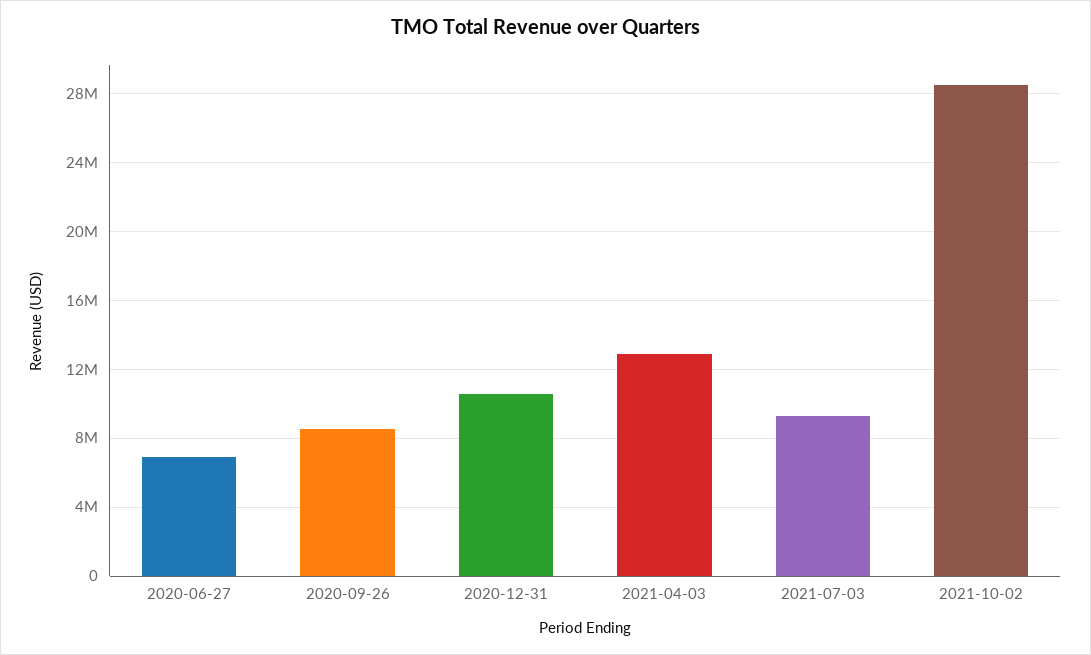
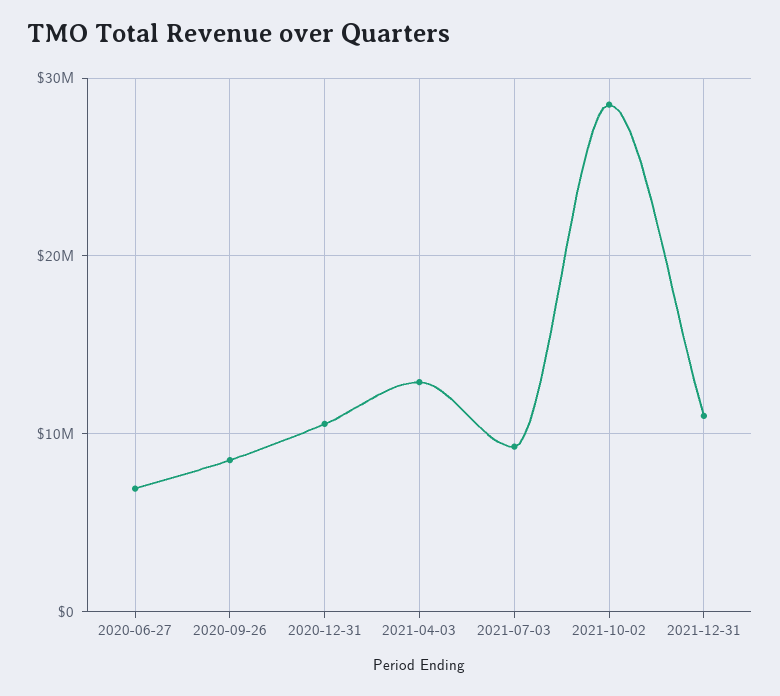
2021-12-31: none -> 11000000

